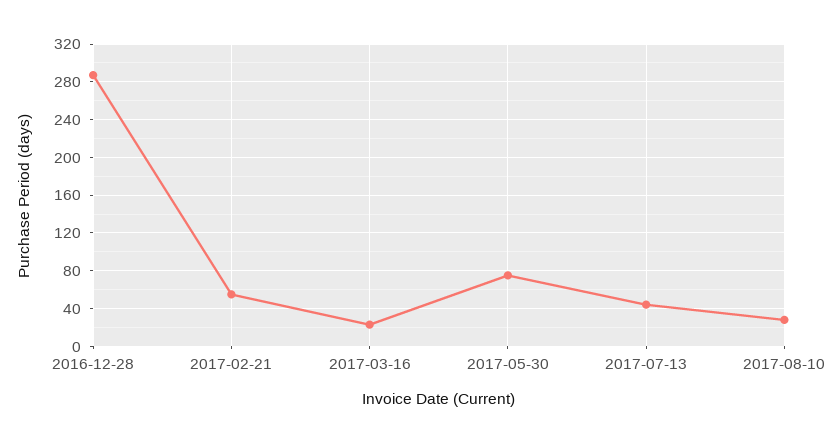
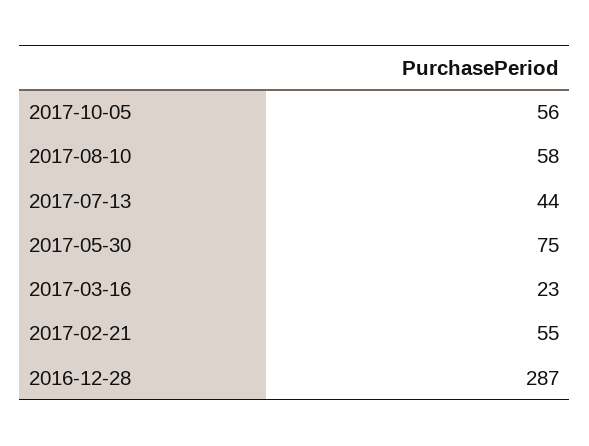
2017-08-10: 30 -> 58
2017-10-05: none -> 56

